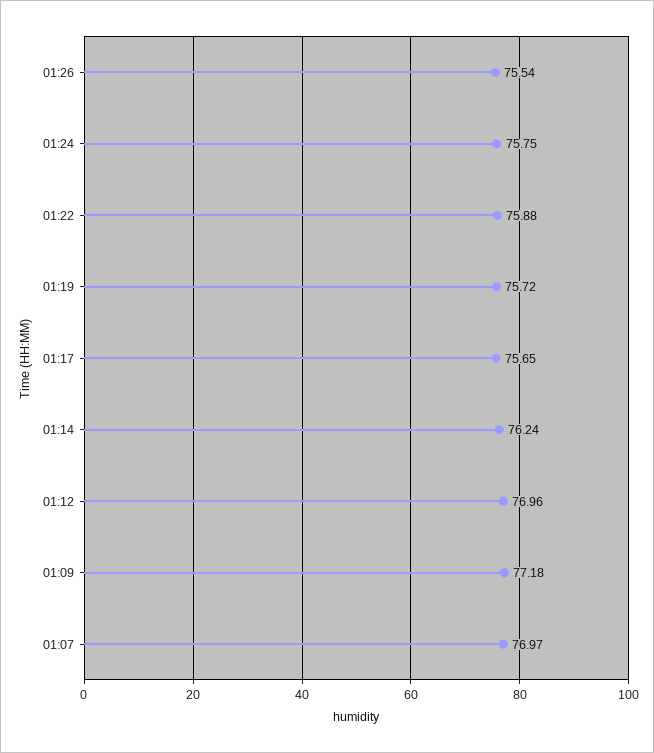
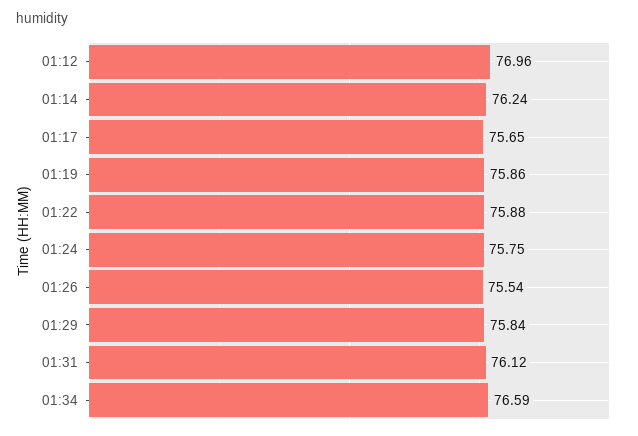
01:19: 75.72 -> 75.86
01:09: 77.18 -> none
01:07: 76.97 -> none
01:29: none -> 75.84
01:31: none -> 76.12
01:34: none -> 76.59

